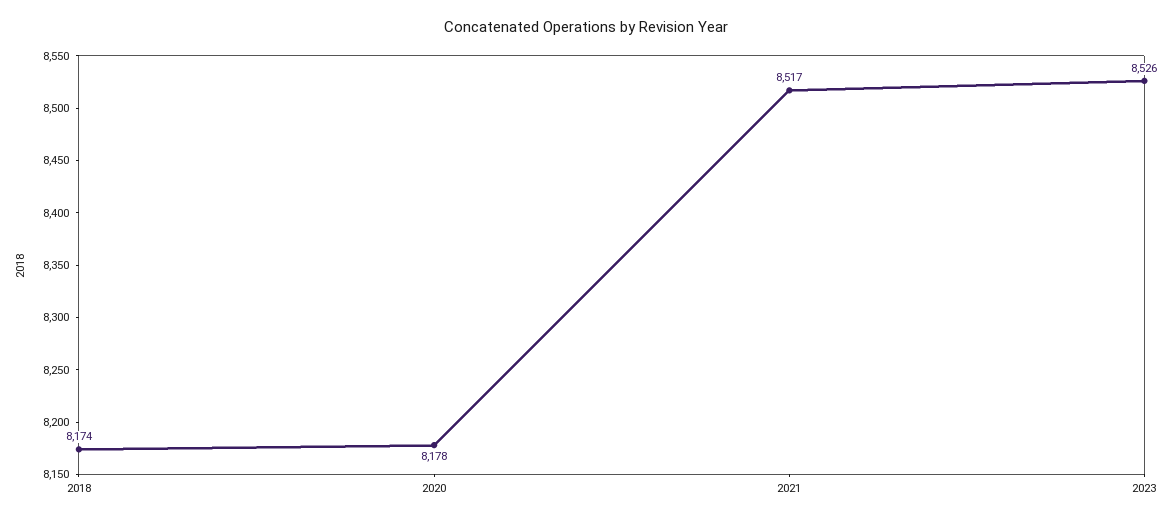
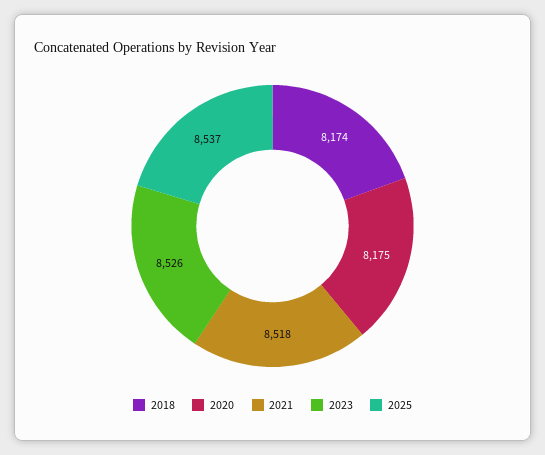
2020: 8178 -> 8175
2021: 8517 -> 8518
2025: none -> 8537

